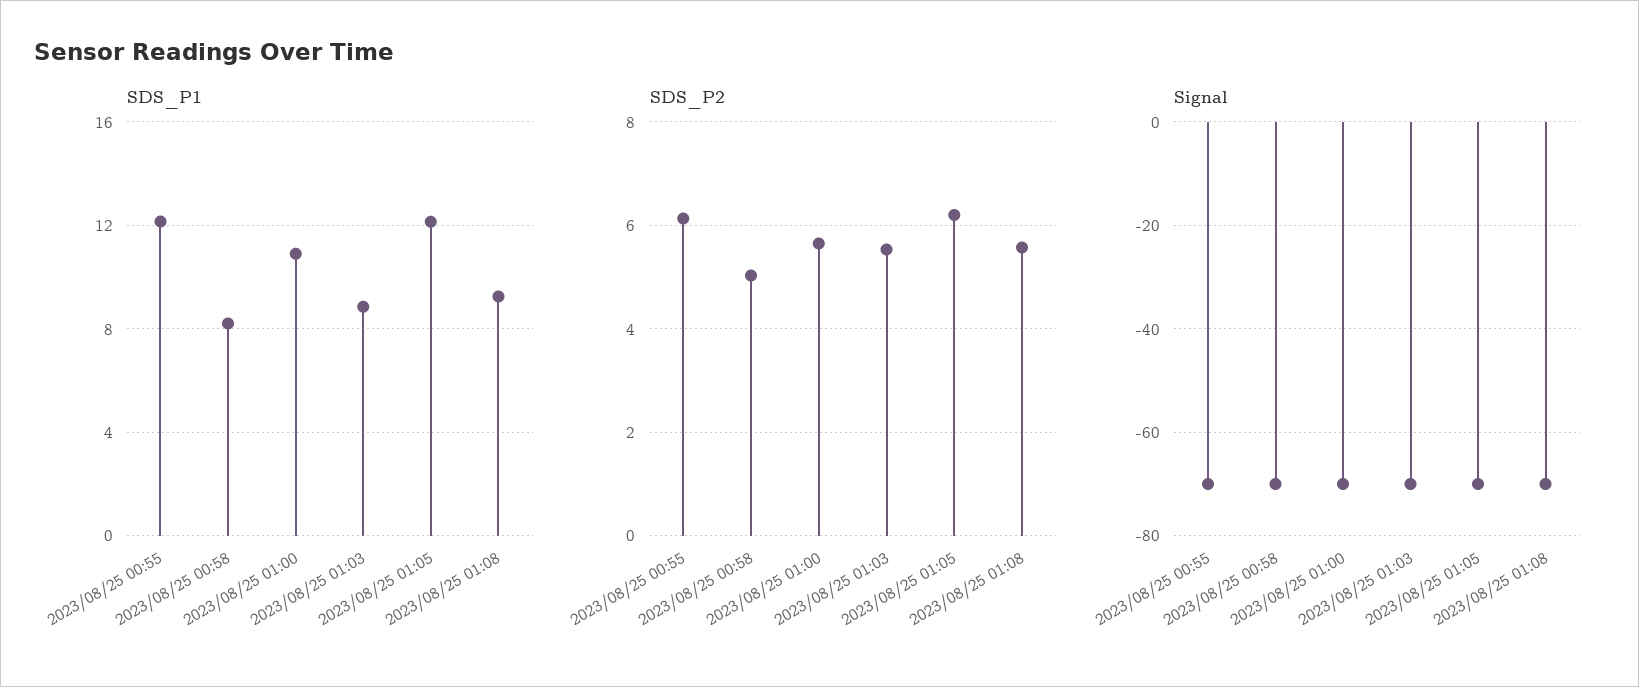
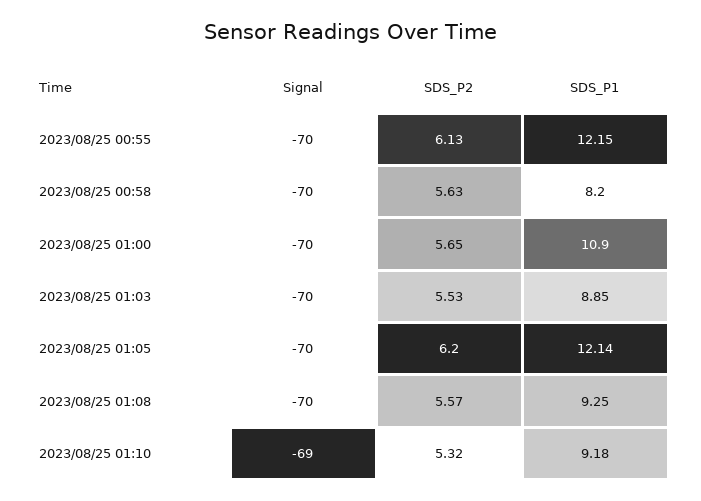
SDS_P2, 2023/08/25 00:58: 5 -> 5.63
Signal, 2023/08/25 01:10: none -> -69
SDS_P2, 2023/08/25 01:10: none -> 5.32
SDS_P1, 2023/08/25 01:10: none -> 9.18

